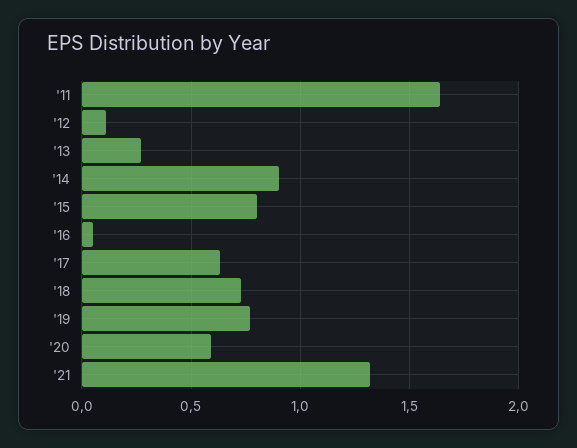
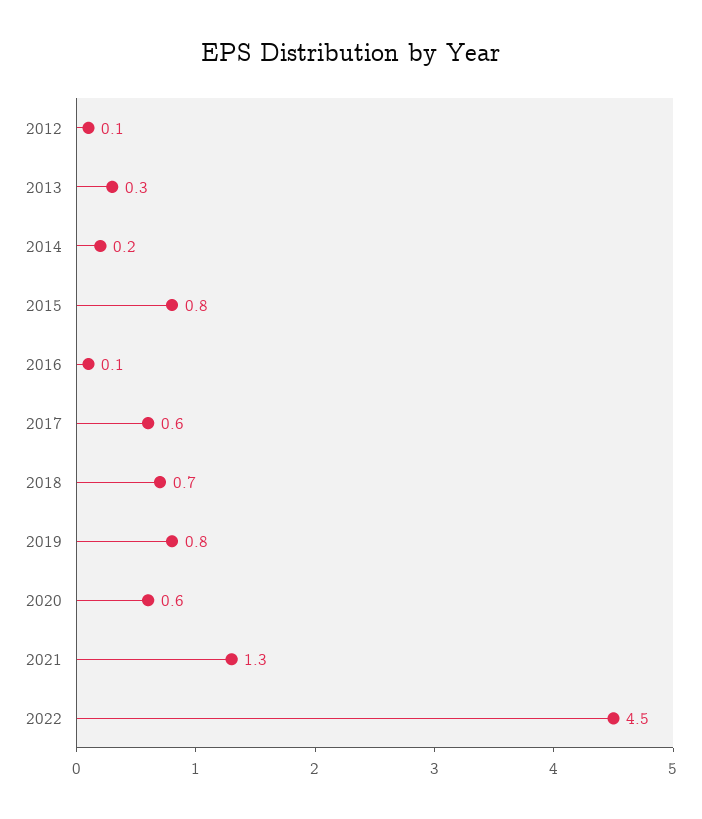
'11: 1.65 -> none
'14: 0.9 -> 0.2
2022: none -> 4.5

